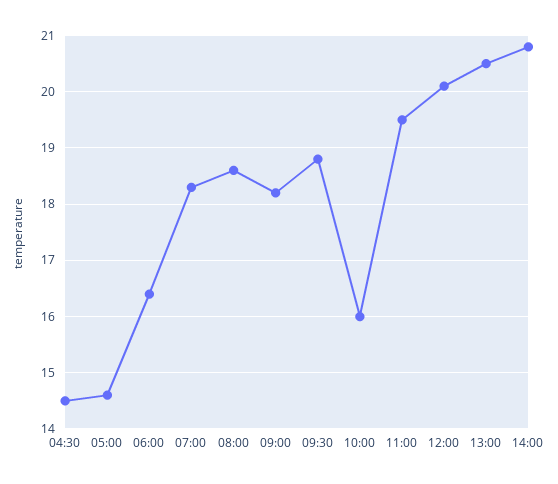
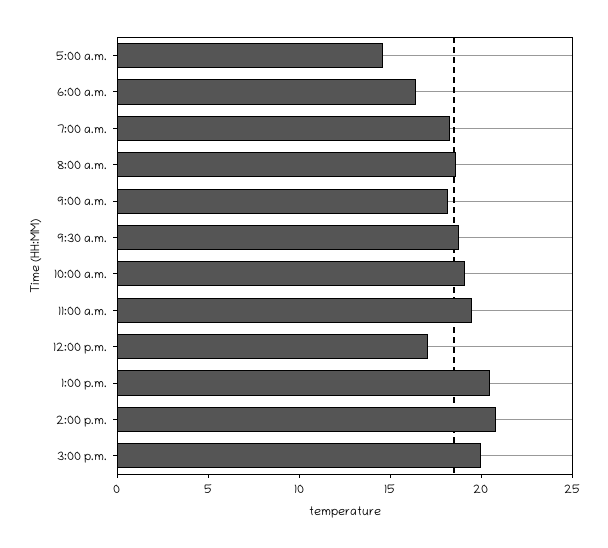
04:30: 14.5 -> none
10:00: 16 -> 19
12:00: 20 -> 17
3:00 p.m.: none -> 20

